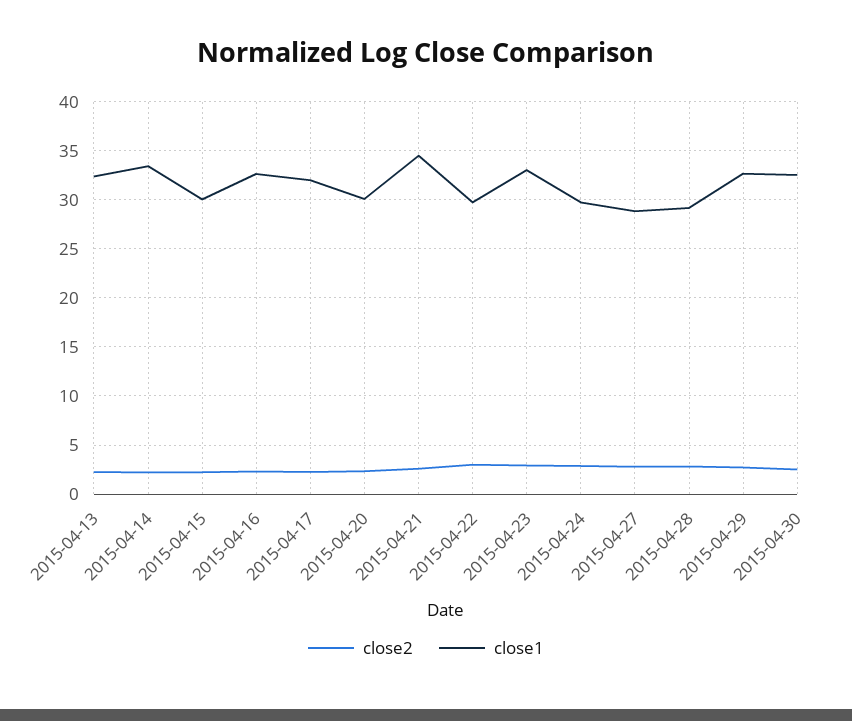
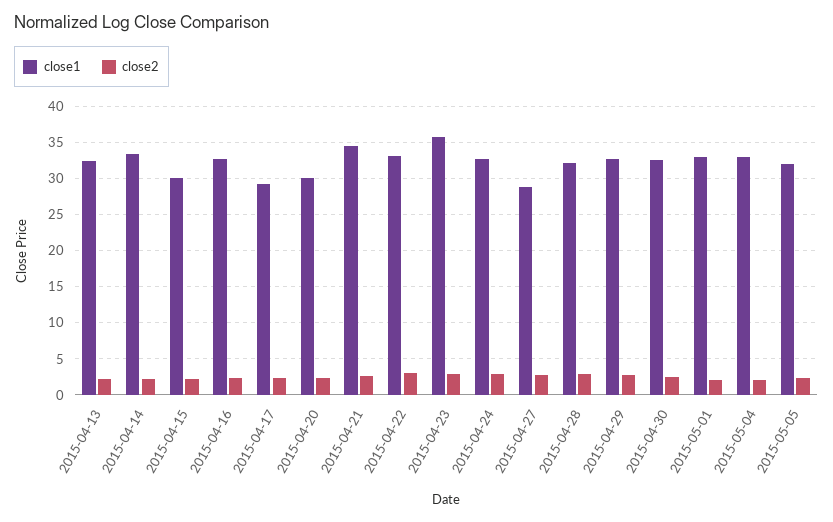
close1, 2015-04-17: 32 -> 29
close1, 2015-04-22: 30 -> 33
close1, 2015-04-23: 33 -> 36
close1, 2015-04-24: 30 -> 33
close1, 2015-04-28: 29 -> 32
close1, 2015-05-01: none -> 33
close2, 2015-05-01: none -> 2
close1, 2015-05-04: none -> 33
close2, 2015-05-04: none -> 2
close1, 2015-05-05: none -> 32
close2, 2015-05-05: none -> 2

